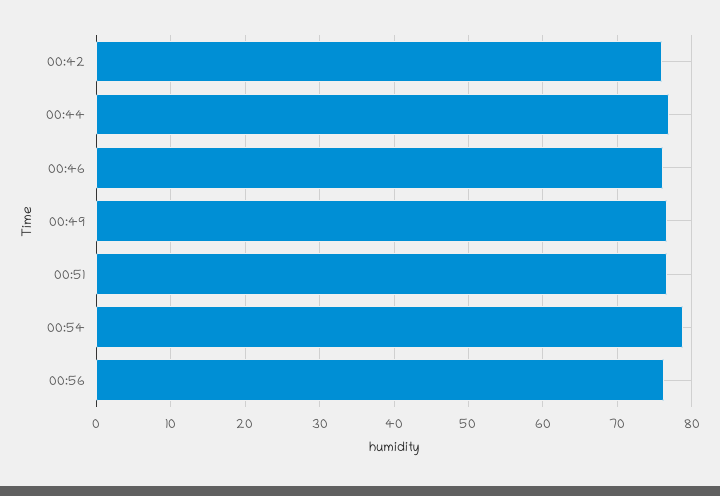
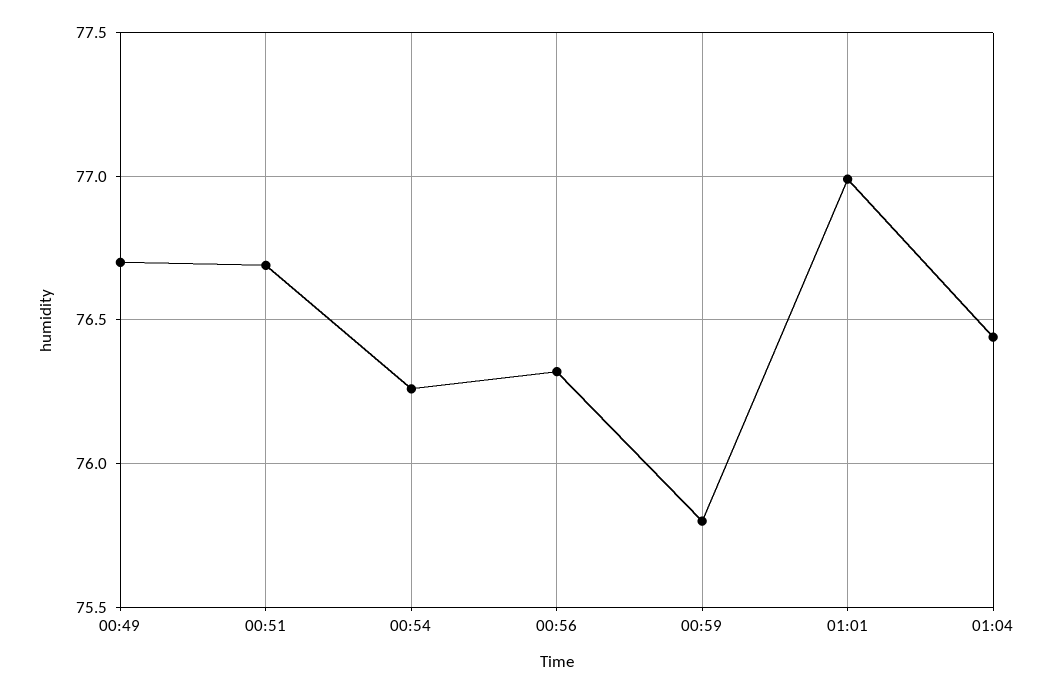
00:42: 76 -> none
00:44: 77 -> none
00:46: 76 -> none
00:54: 79 -> 76.25
00:59: none -> 75.8
01:01: none -> 77
01:04: none -> 76.45

